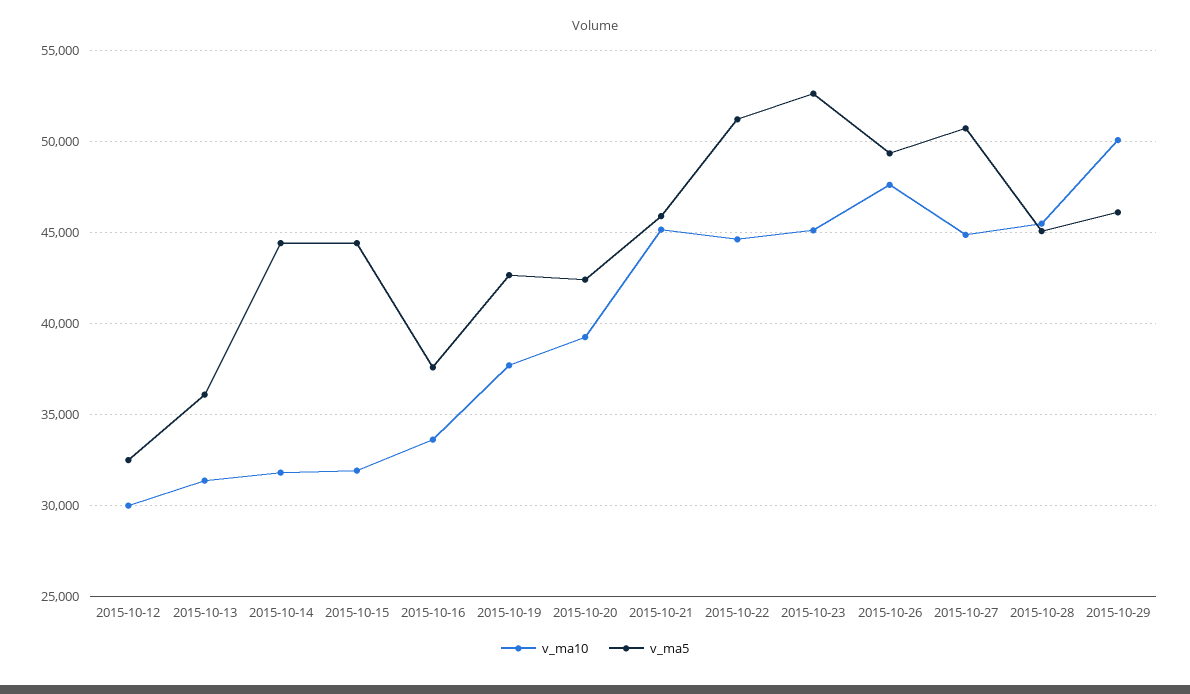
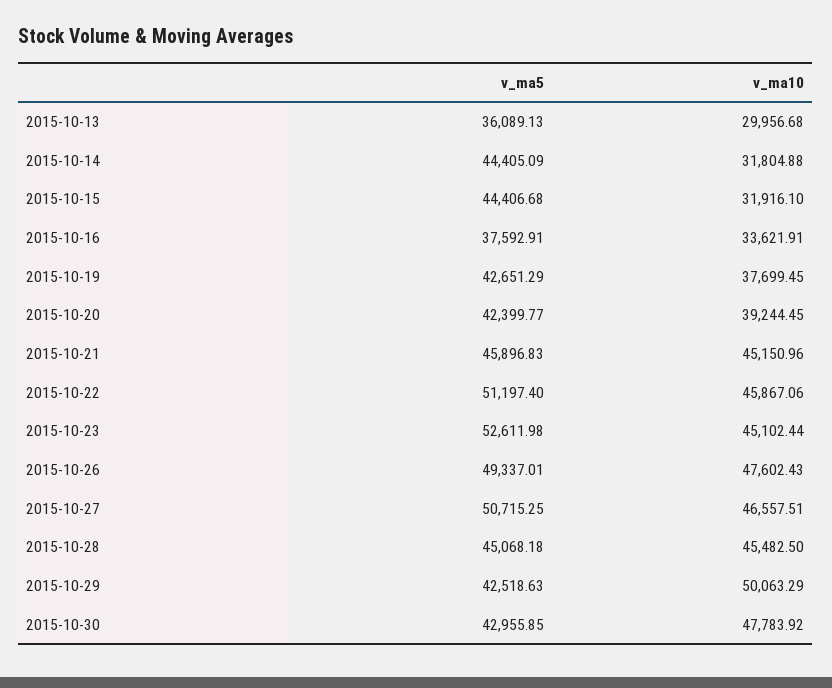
v_ma10, 2015-10-12: 30000 -> none
v_ma5, 2015-10-12: 32500 -> none
v_ma10, 2015-10-13: 31500 -> 29956.68
v_ma10, 2015-10-22: 44500 -> 45867.06
v_ma10, 2015-10-27: 45000 -> 46557.51
v_ma5, 2015-10-29: 46000 -> 42518.63
v_ma5, 2015-10-30: none -> 42955.85
v_ma10, 2015-10-30: none -> 47783.92

